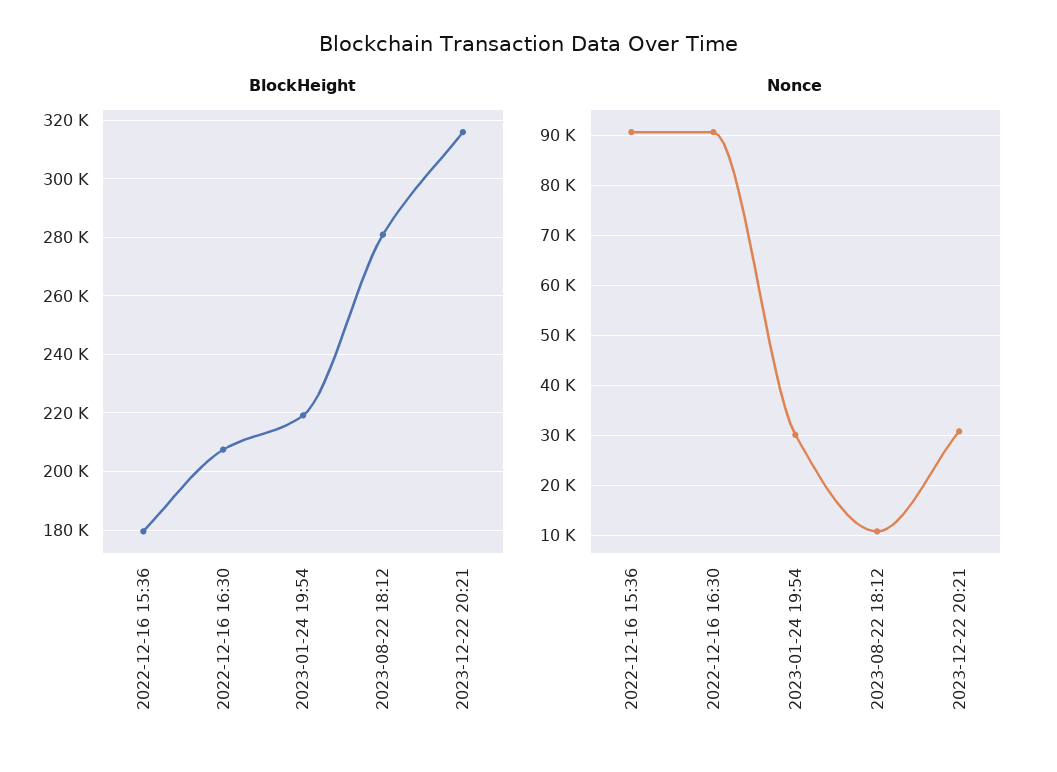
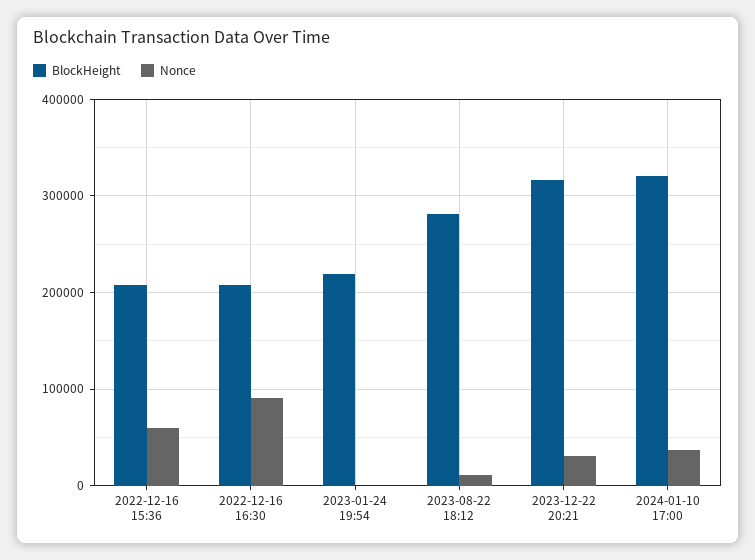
BlockHeight, 2022-12-16 15:36: 180000 -> 210000
Nonce, 2022-12-16 15:36: 90000 -> 60000
Nonce, 2023-01-24 19:54: 30000 -> 0
BlockHeight, 2024-01-10 17:00: none -> 320000
Nonce, 2024-01-10 17:00: none -> 40000

